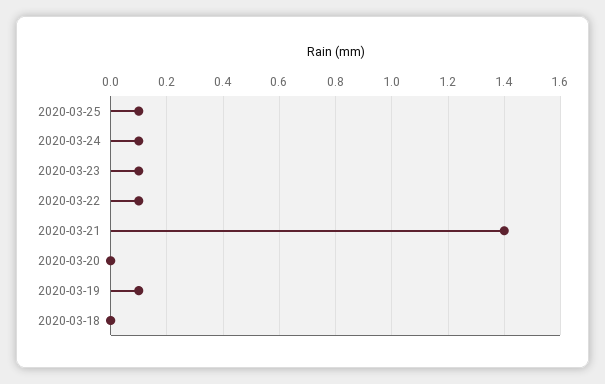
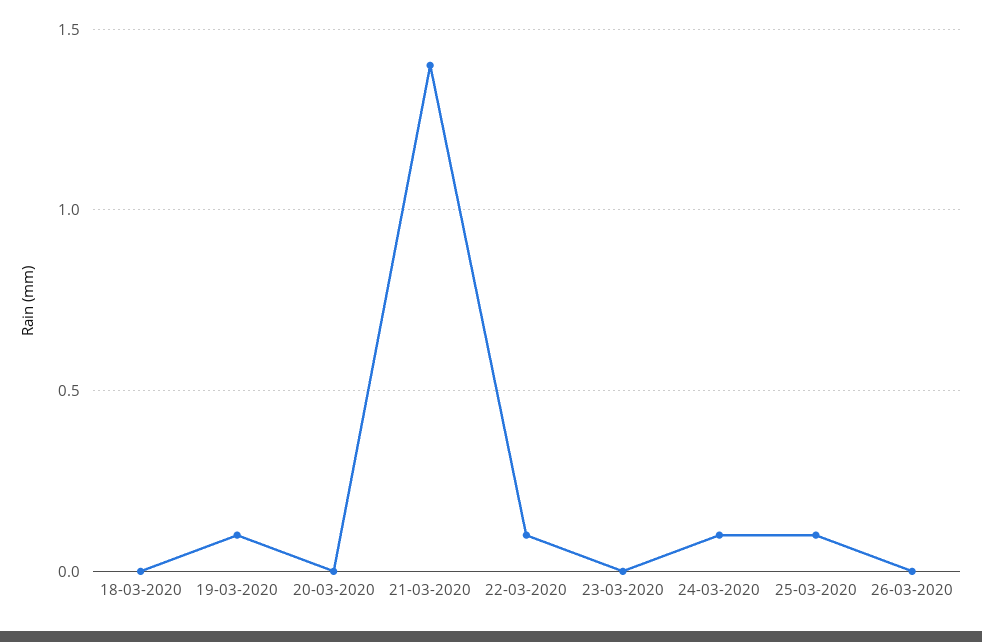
2020-03-23: 0.1 -> 0
26-03-2020: none -> 0

